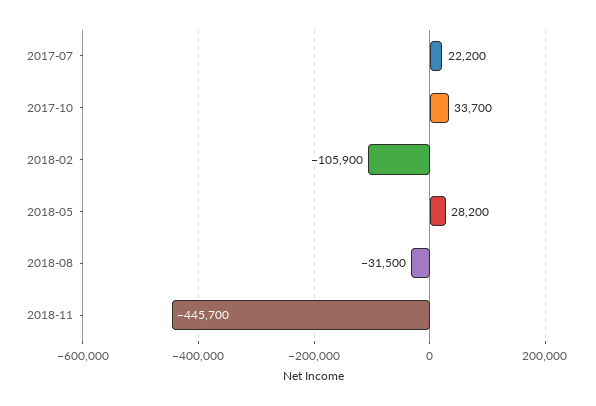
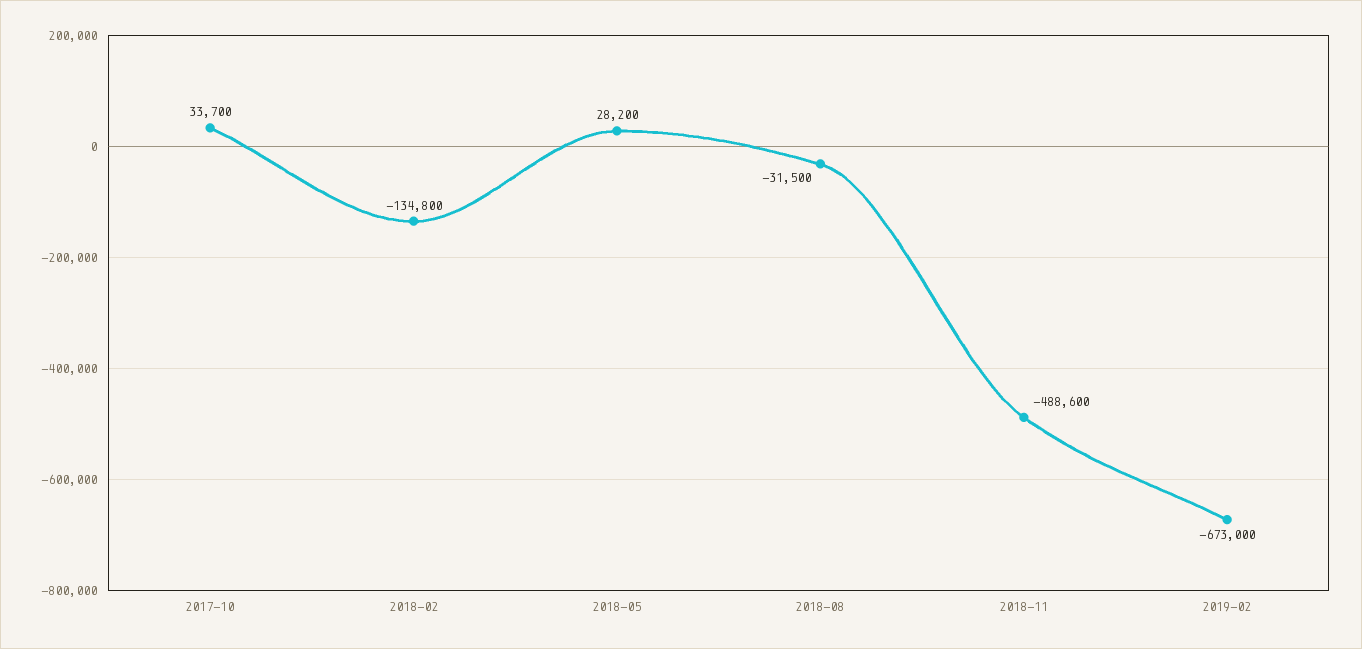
2017-07: 22200 -> none
2018-02: -105900 -> -134800
2018-11: -445700 -> -488600
2019-02: none -> -673000

